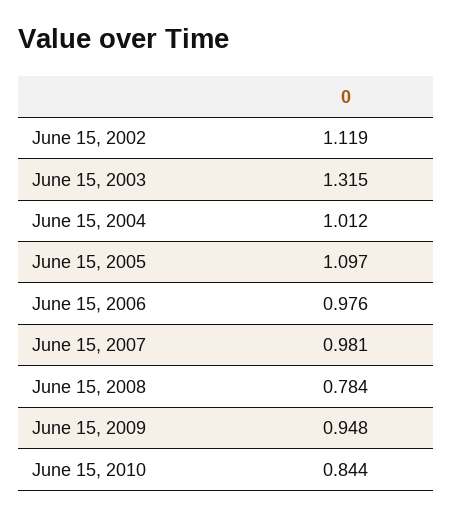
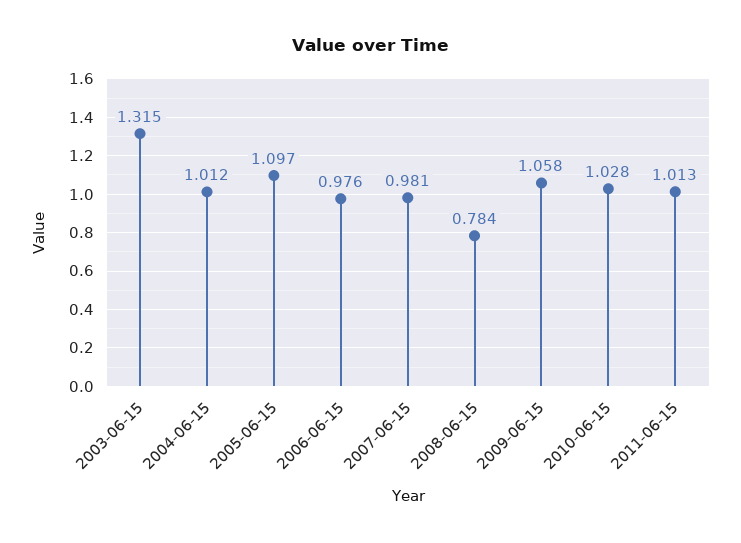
June 15, 2002: 1.119 -> none
June 15, 2009: 0.948 -> 1.058
June 15, 2010: 0.844 -> 1.028
2011-06-15: none -> 1.013

